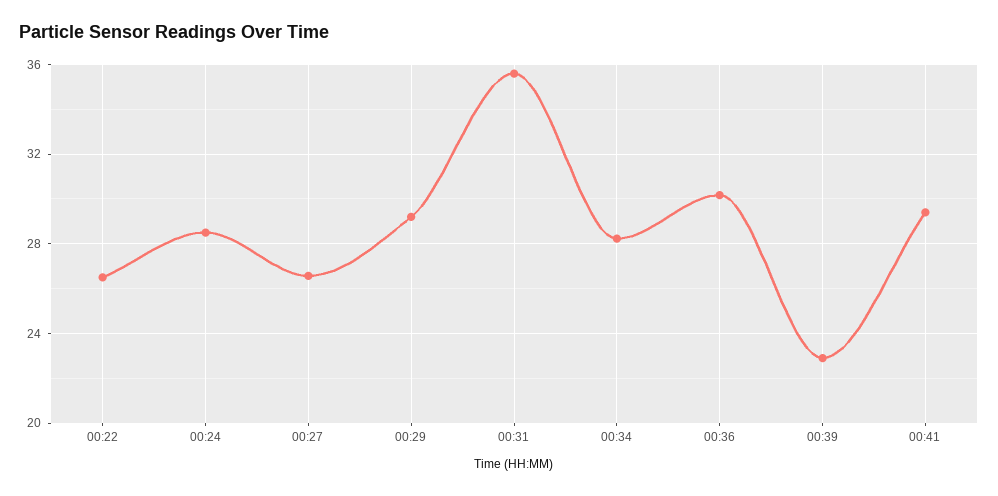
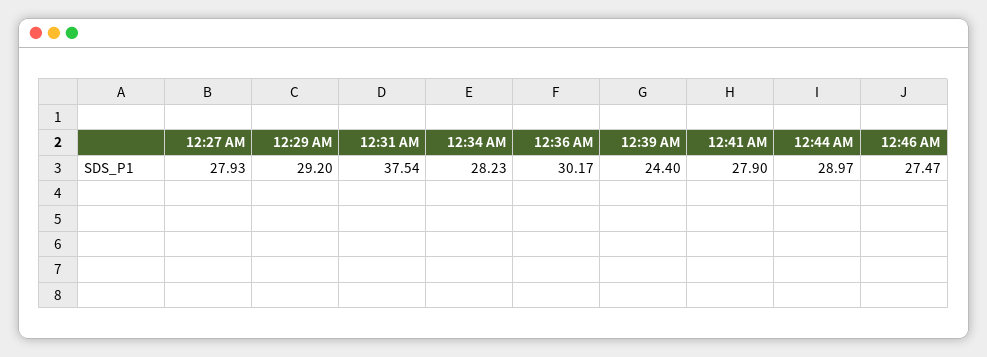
00:22: 26.5 -> none
00:24: 28.5 -> none
00:27: 26.5 -> 27.93
00:31: 35.5 -> 37.54
00:39: 23 -> 24.4
00:41: 29.5 -> 27.9
12:44 AM: none -> 28.97
12:46 AM: none -> 27.47

